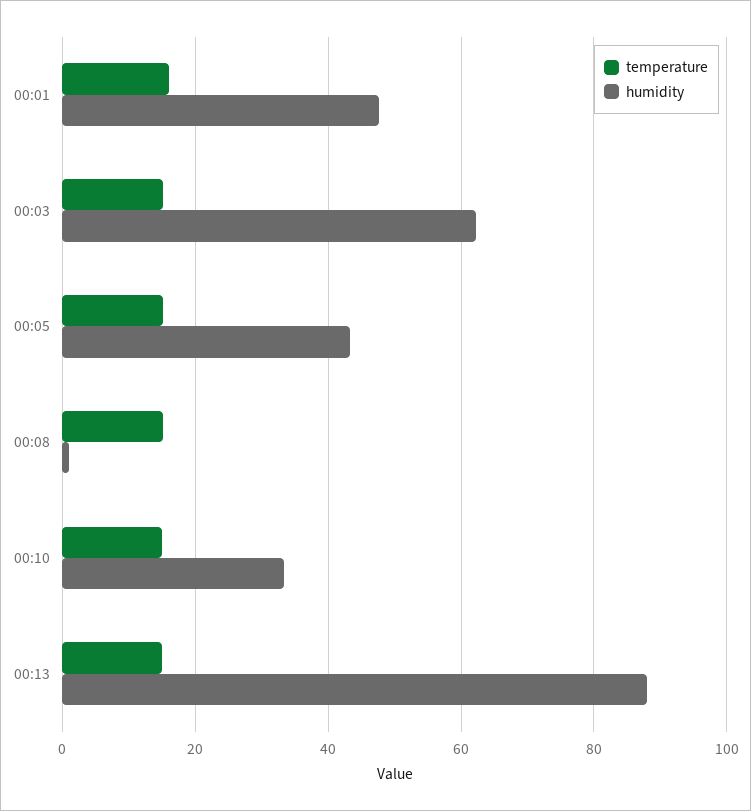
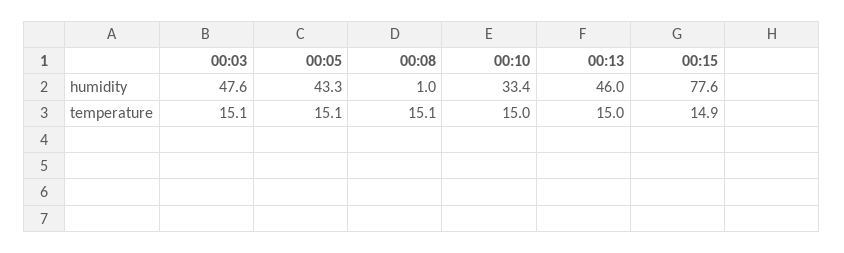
temperature, 00:01: 16 -> none
humidity, 00:01: 48 -> none
humidity, 00:03: 62 -> 47.6
humidity, 00:13: 88 -> 46
humidity, 00:15: none -> 77.6
temperature, 00:15: none -> 14.9

